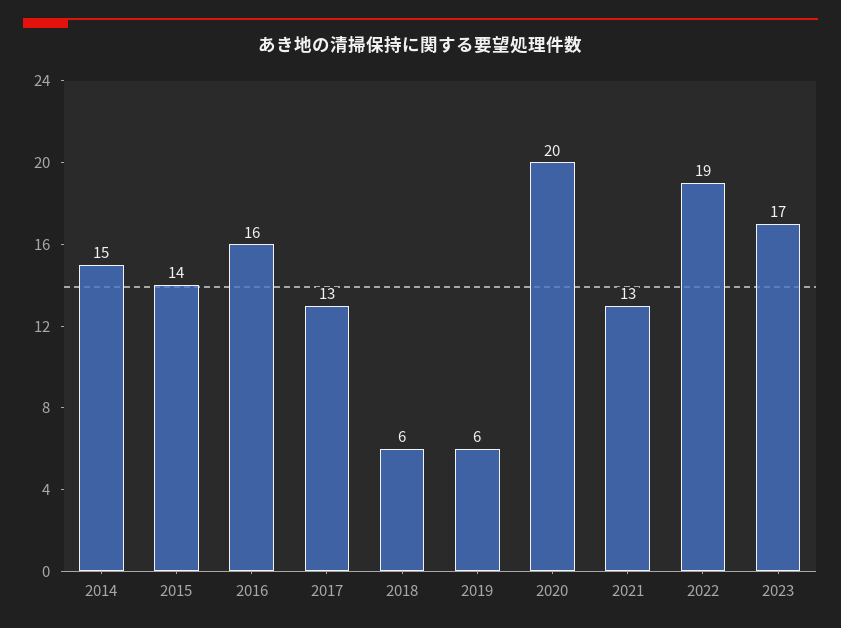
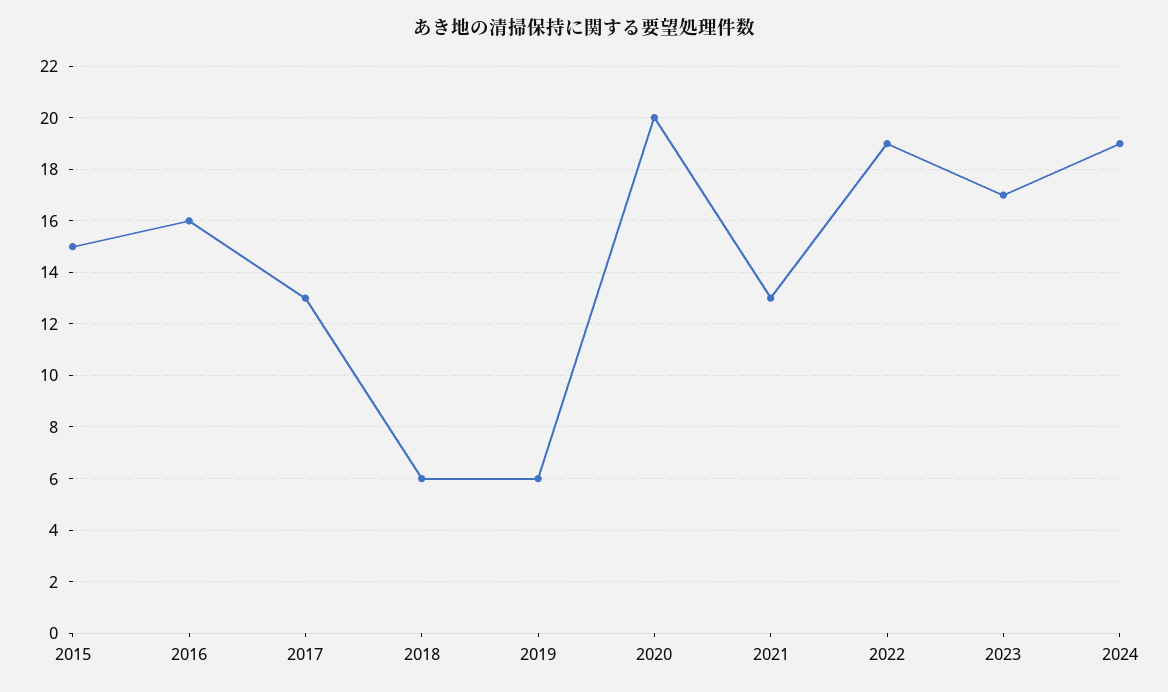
2014: 15 -> none
2015: 14 -> 15
2024: none -> 19

